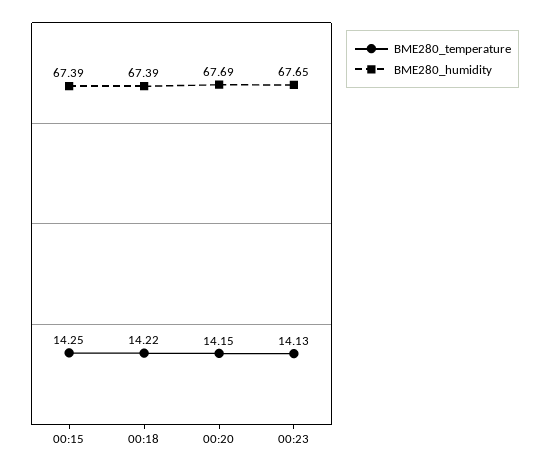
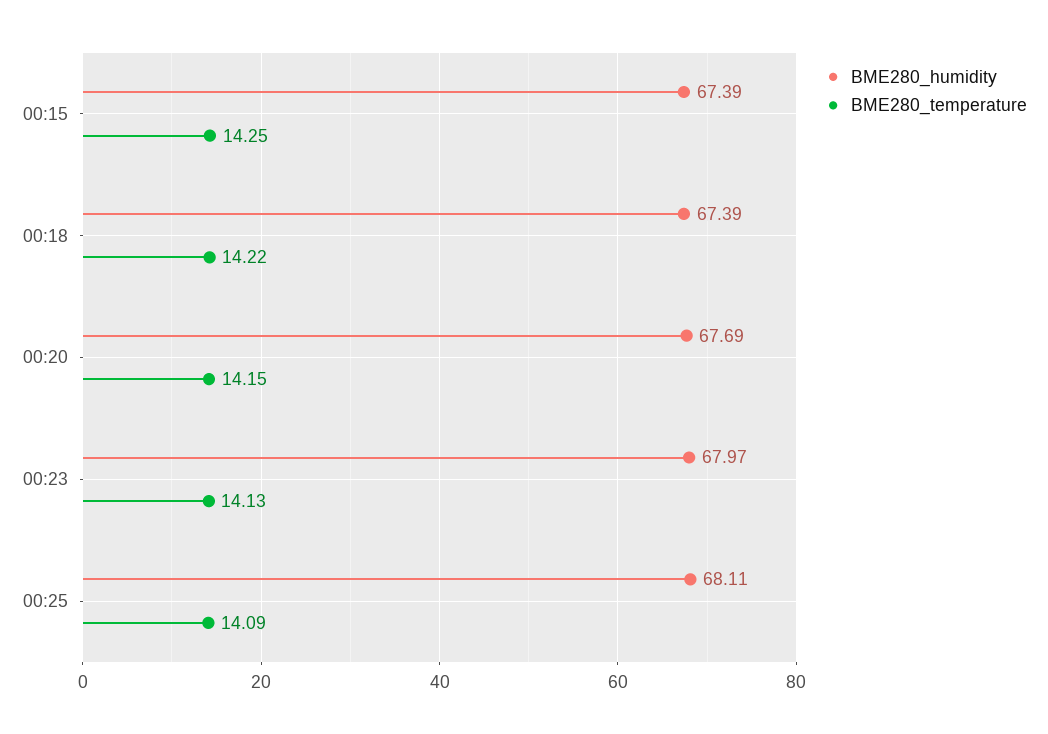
BME280_humidity, 00:23: 67.65 -> 67.97
BME280_humidity, 00:25: none -> 68.11
BME280_temperature, 00:25: none -> 14.09

